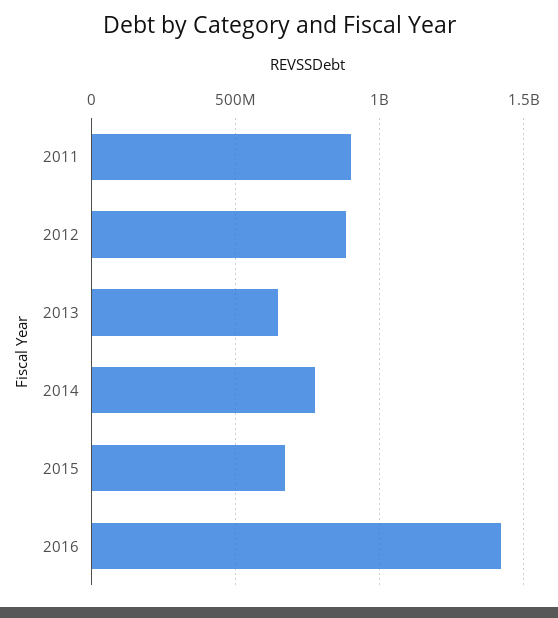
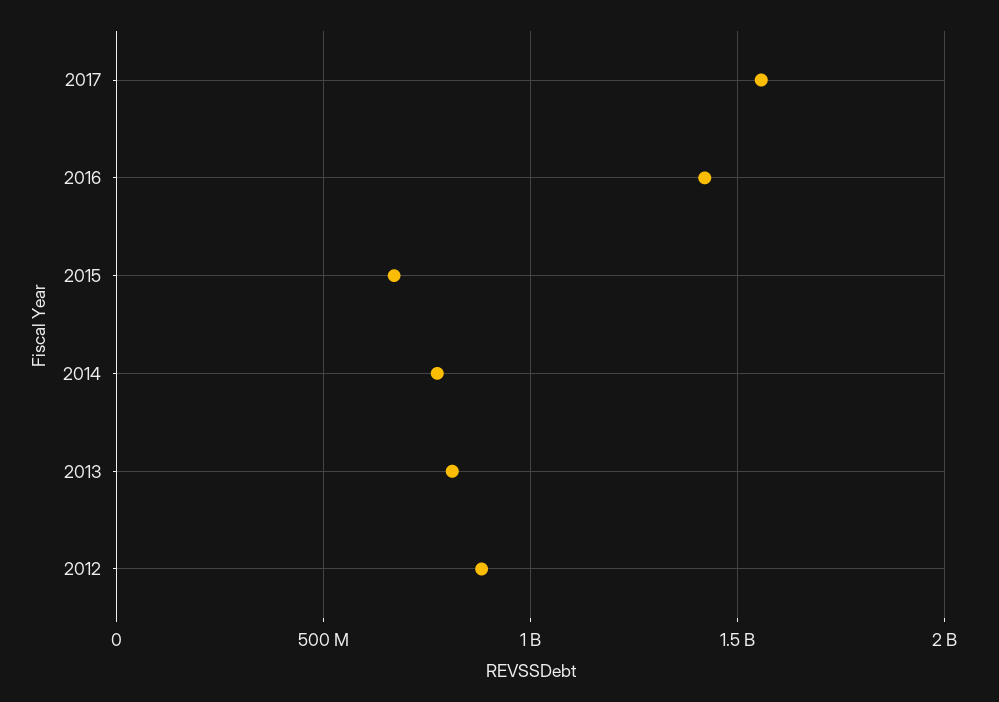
2011: 900000000 -> none
2013: 650000000 -> 800000000
2017: none -> 1550000000

